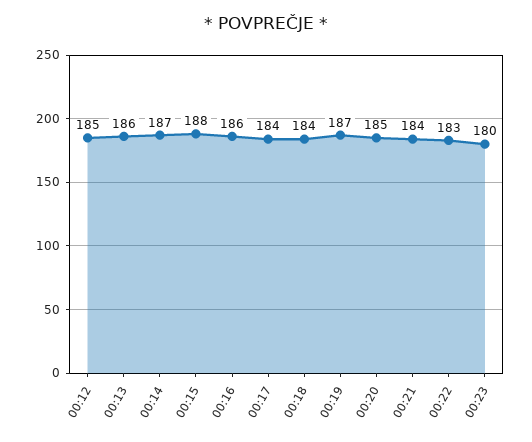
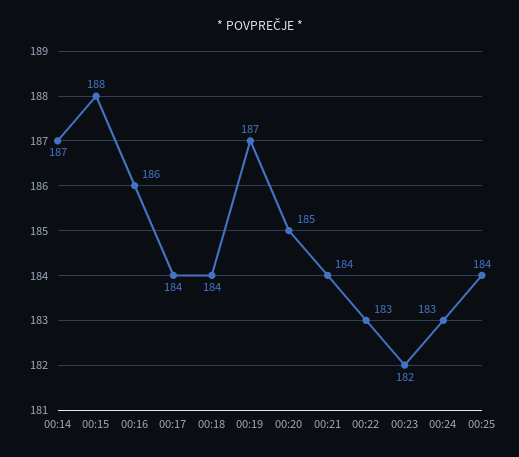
00:12: 185 -> none
00:13: 186 -> none
00:23: 180 -> 182
00:24: none -> 183
00:25: none -> 184

